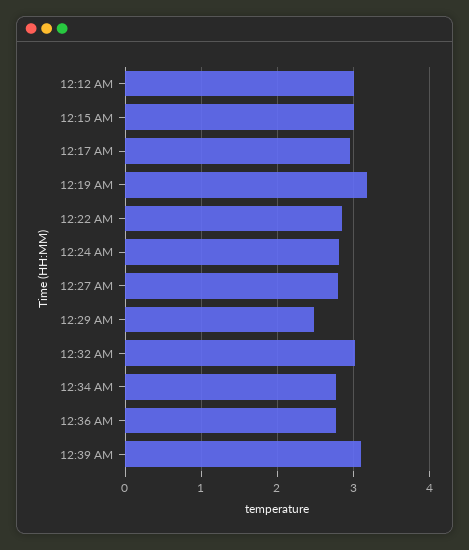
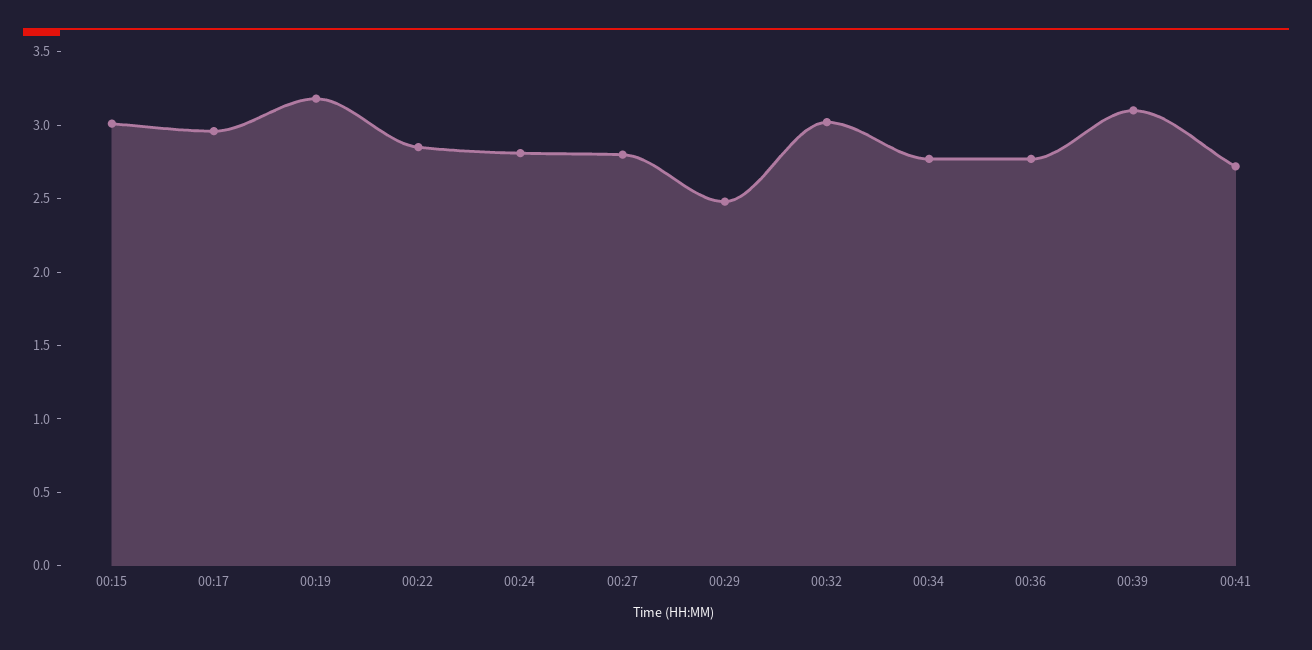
12:12 AM: 3 -> none
00:41: none -> 2.7

